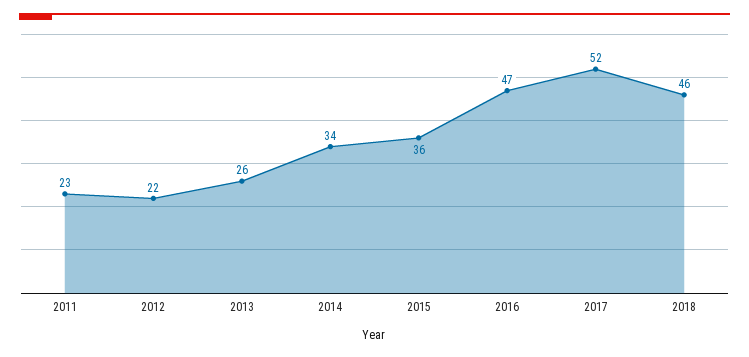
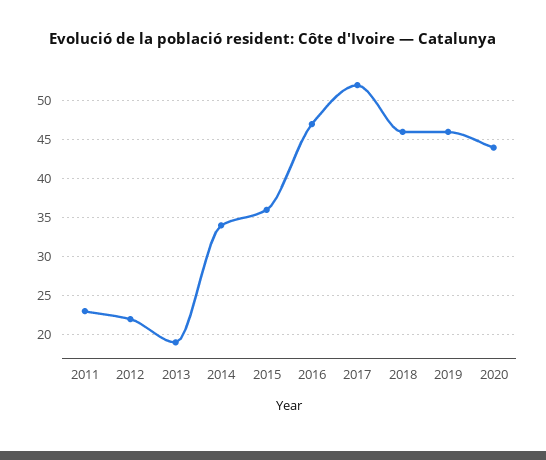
2013: 26 -> 19
2019: none -> 46
2020: none -> 44

